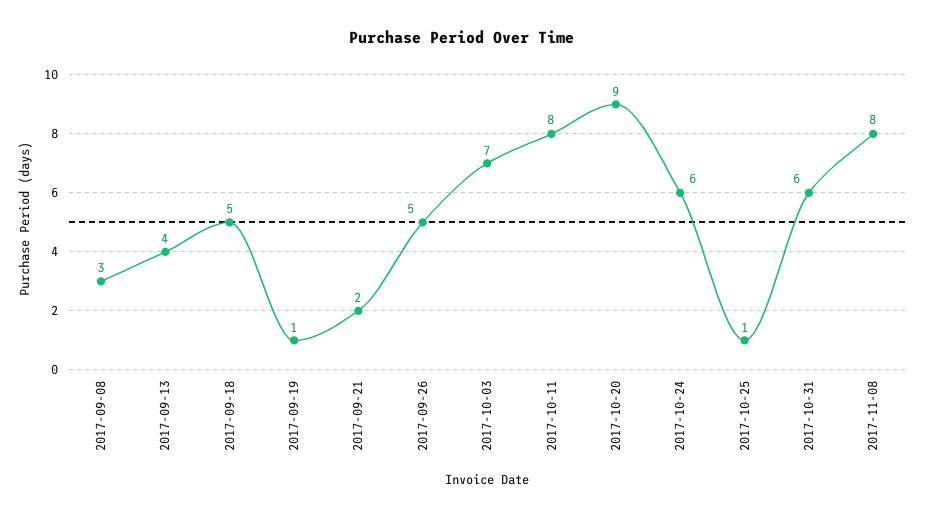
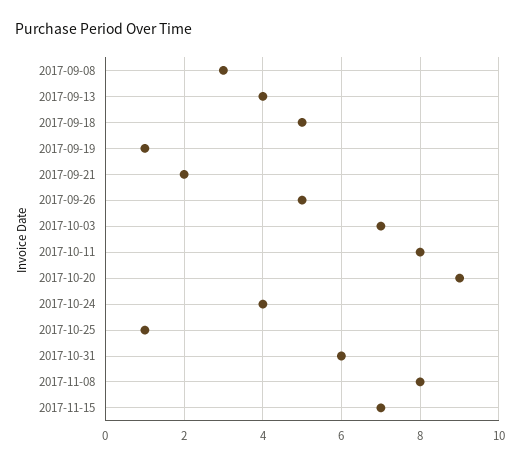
2017-10-24: 6 -> 4
2017-11-15: none -> 7

